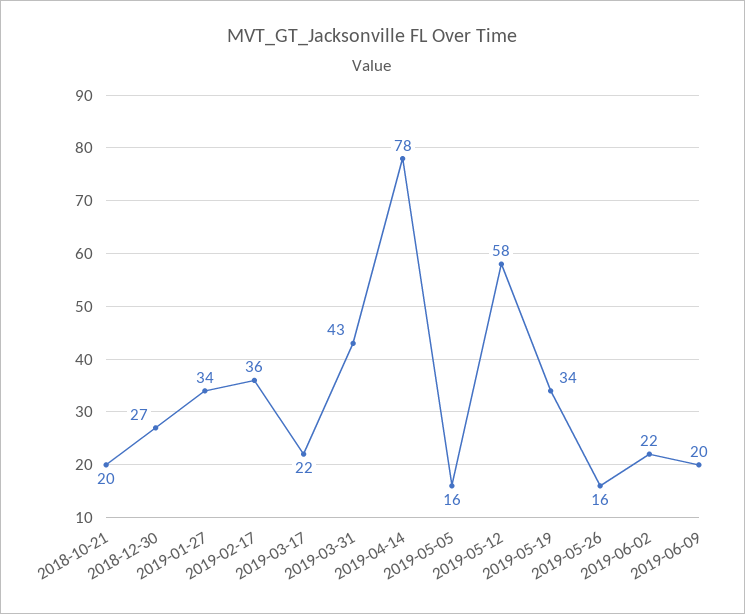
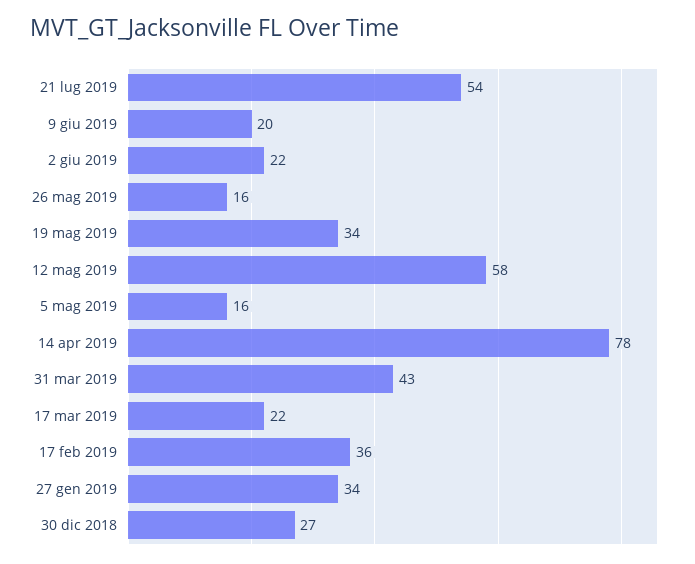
2018-10-21: 20 -> none
21 lug 2019: none -> 54

